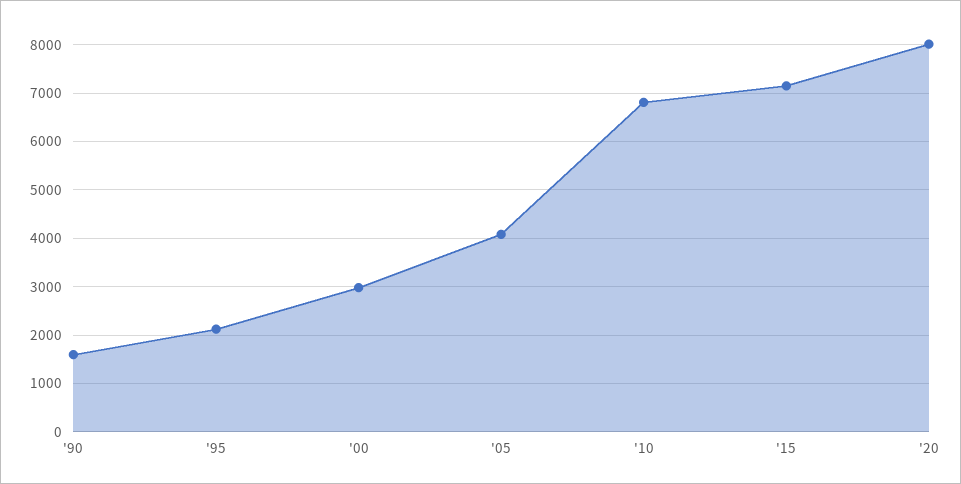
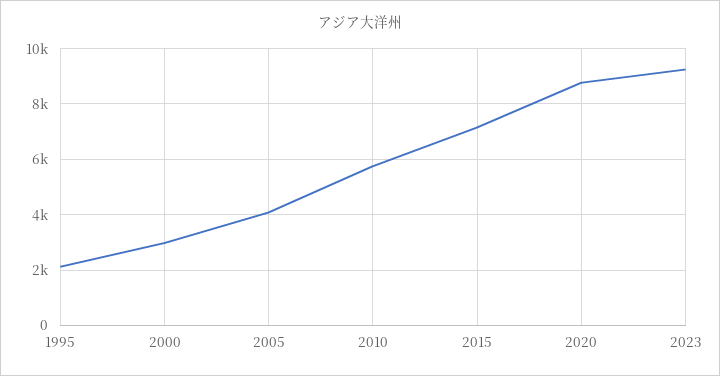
'90: 1600 -> none
'10: 6800 -> 5750
'20: 8000 -> 8750
2023: none -> 9250

